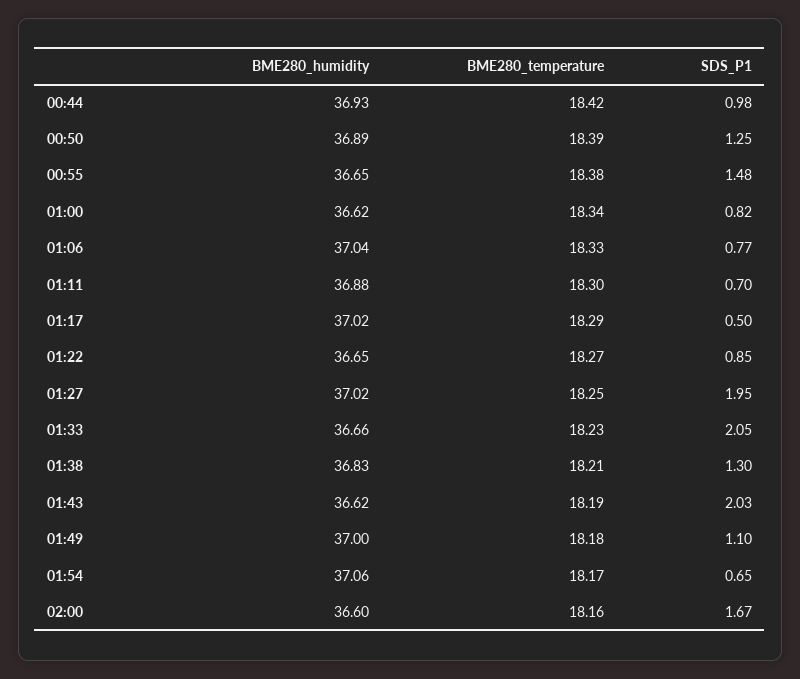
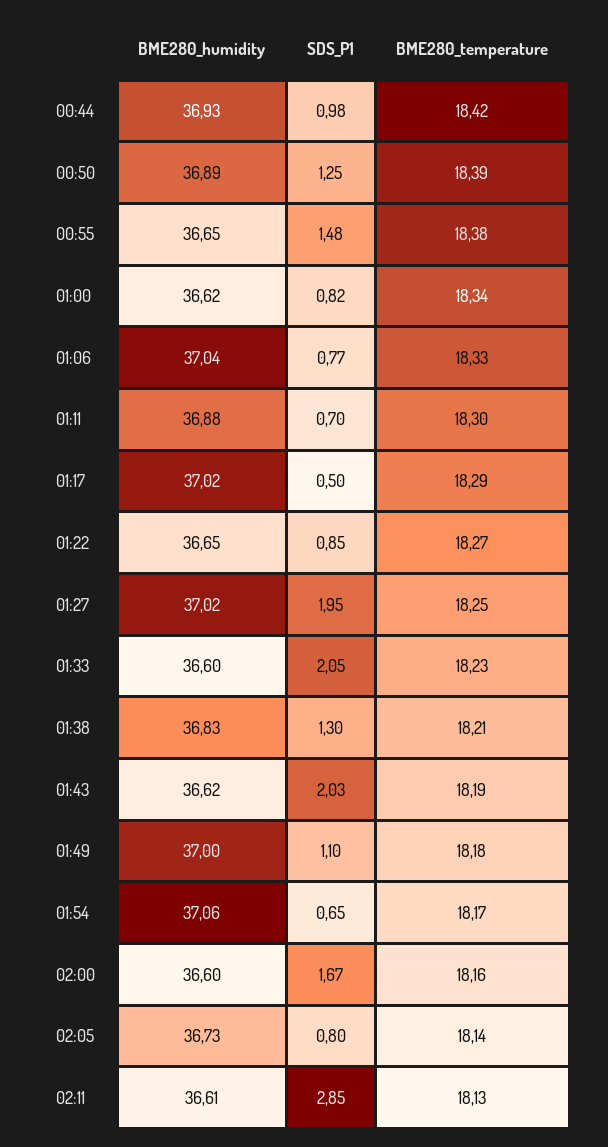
BME280_humidity, 01:33: 36.66 -> 36.6
BME280_humidity, 02:05: none -> 36.73
SDS_P1, 02:05: none -> 0.8
BME280_temperature, 02:05: none -> 18.14
BME280_humidity, 02:11: none -> 36.61
SDS_P1, 02:11: none -> 2.85
BME280_temperature, 02:11: none -> 18.13

